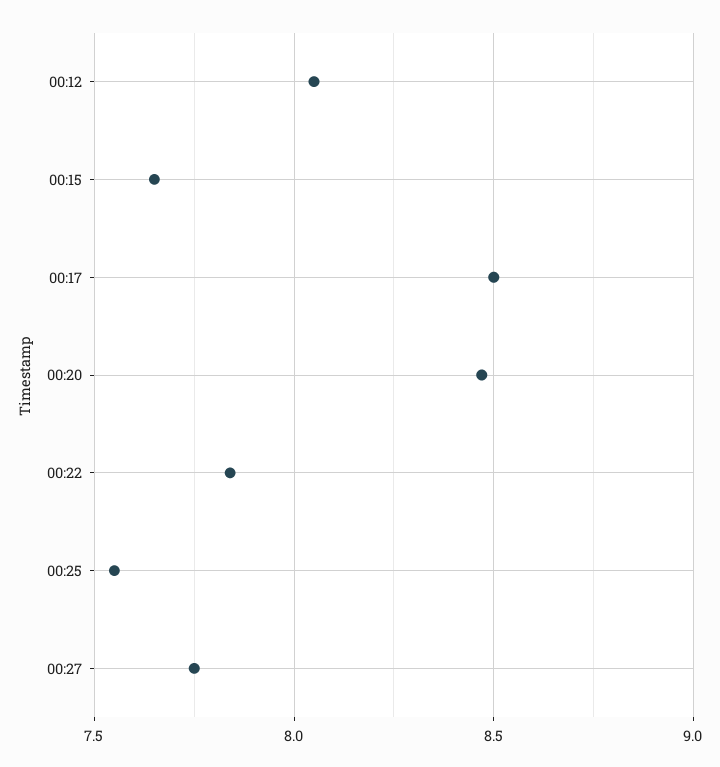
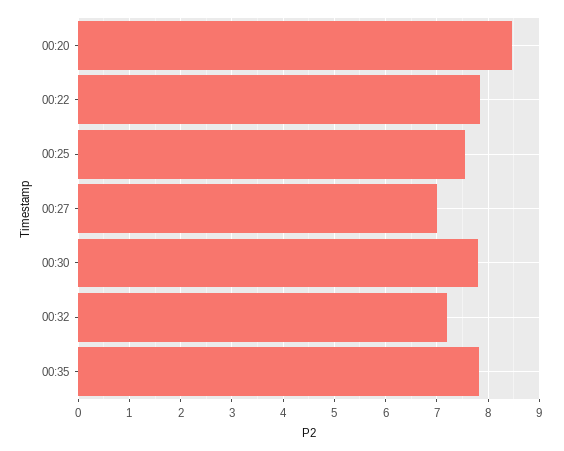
00:12: 8.05 -> none
00:15: 7.65 -> none
00:17: 8.5 -> none
00:27: 7.75 -> 7
00:30: none -> 7.8
00:32: none -> 7.2
00:35: none -> 7.8

